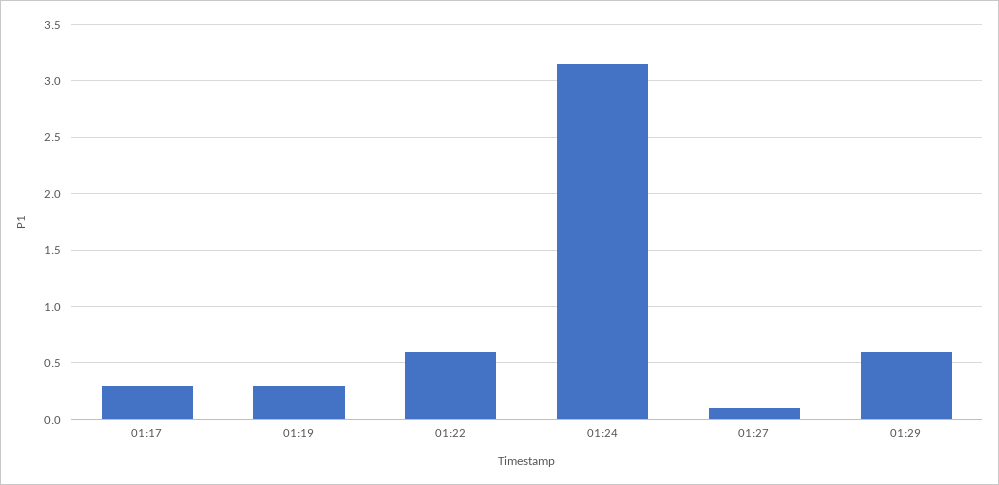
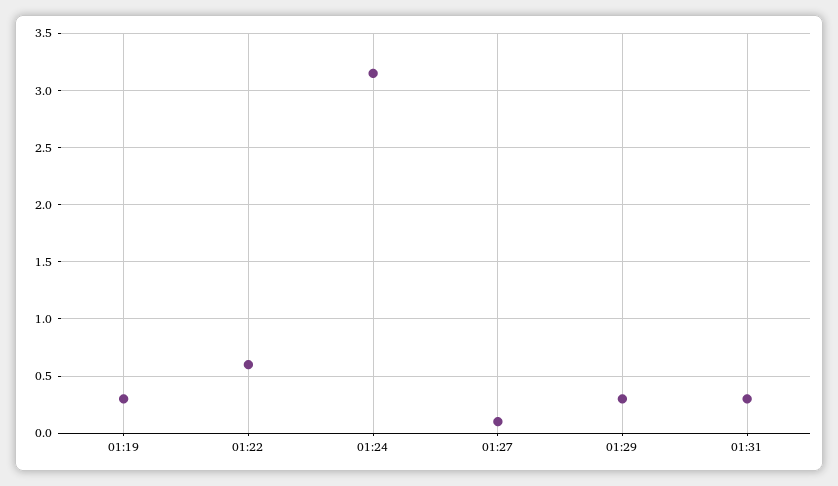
01:17: 0.3 -> none
01:29: 0.6 -> 0.3
01:31: none -> 0.3

